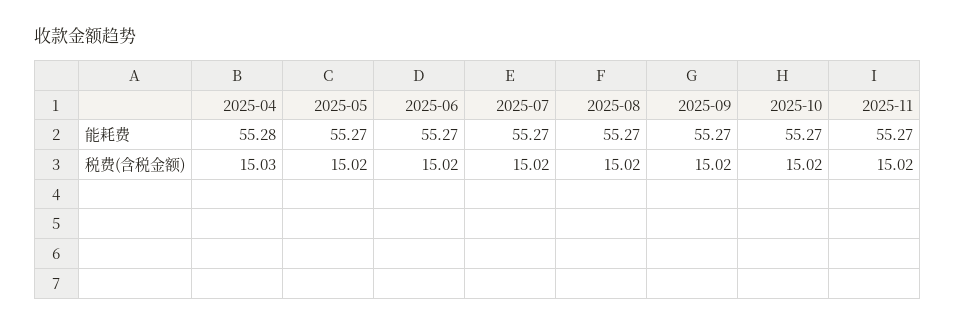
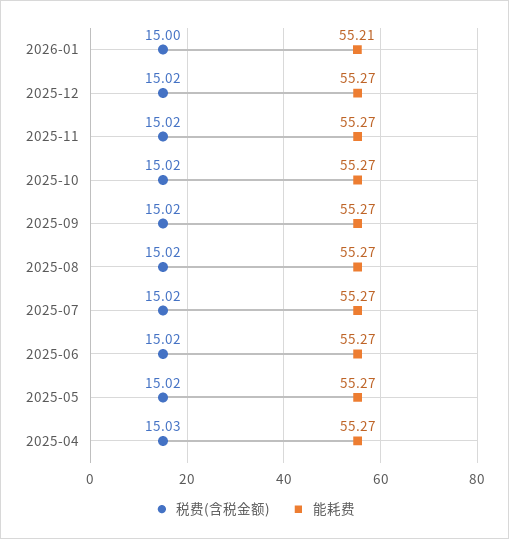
能耗费, 2025-04: 55.28 -> 55.27
税费(含税金额), 2026-01: none -> 15
能耗费, 2026-01: none -> 55.21
税费(含税金额), 2025-12: none -> 15.02
能耗费, 2025-12: none -> 55.27

